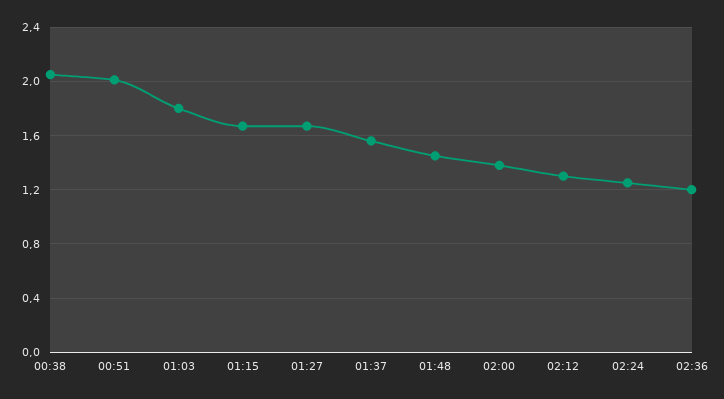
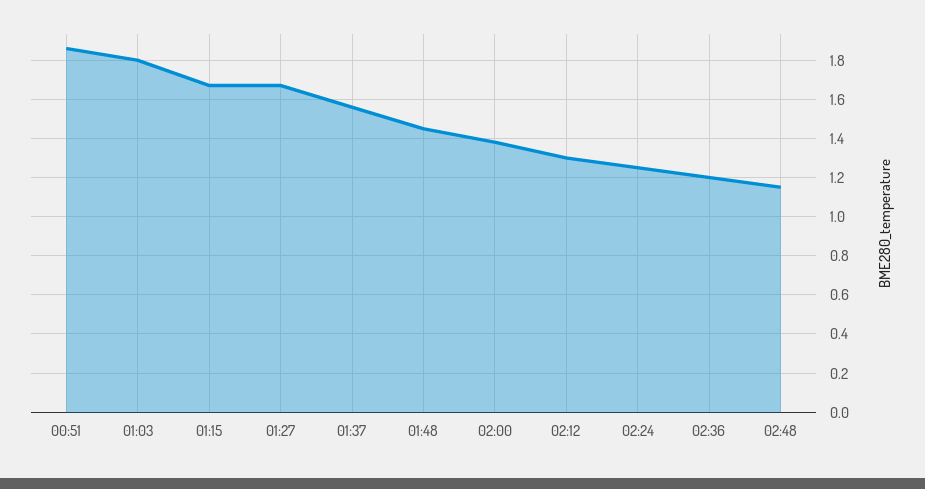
00:38: 2.05 -> none
00:51: 2 -> 1.85
02:48: none -> 1.15

